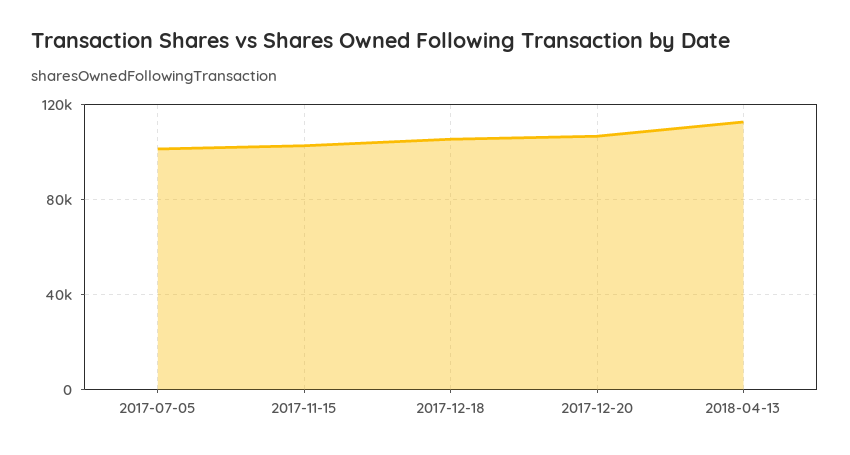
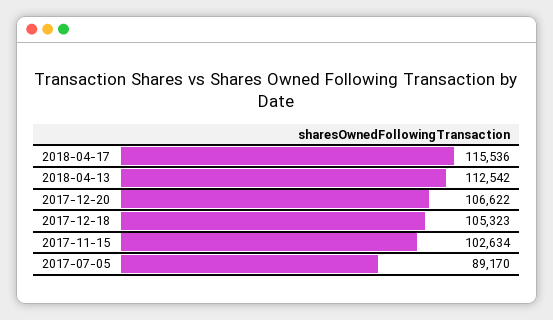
2017-07-05: 100000 -> 89170
2018-04-17: none -> 115536

